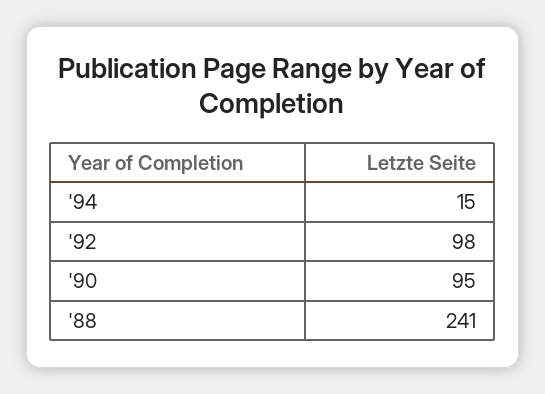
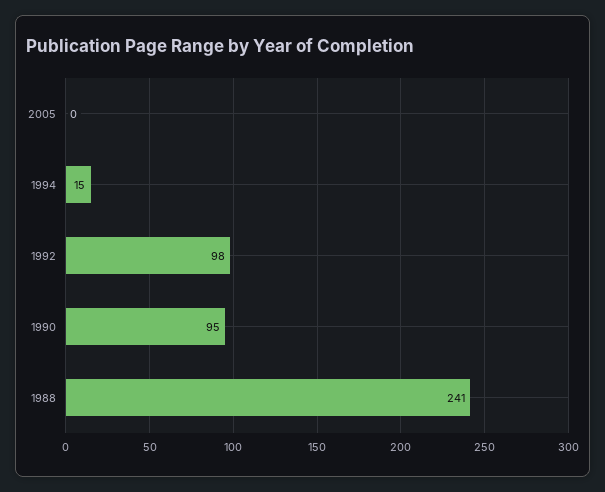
2005: none -> 0

